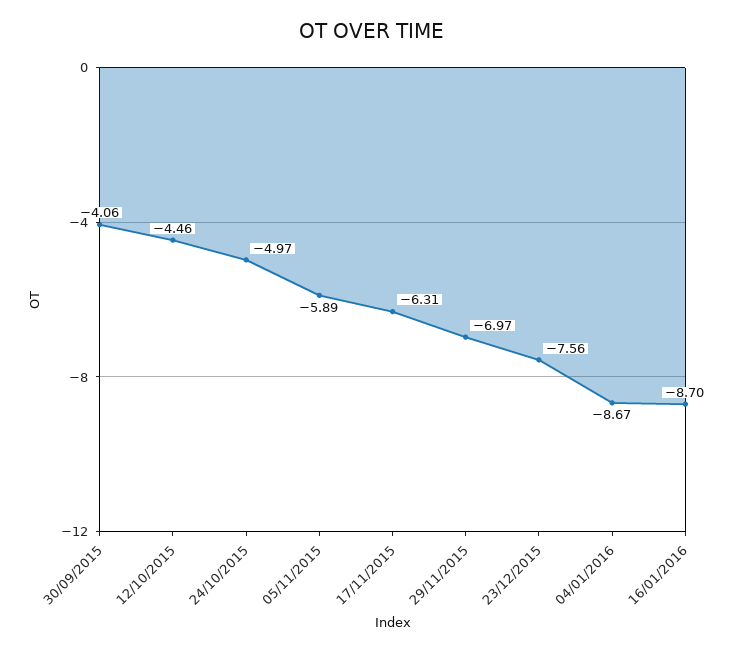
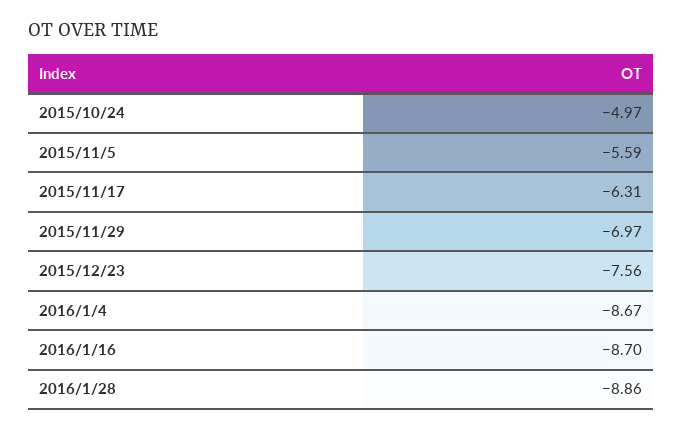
30/09/2015: -4.06 -> none
12/10/2015: -4.46 -> none
05/11/2015: -5.89 -> -5.59
2016/1/28: none -> -8.86

